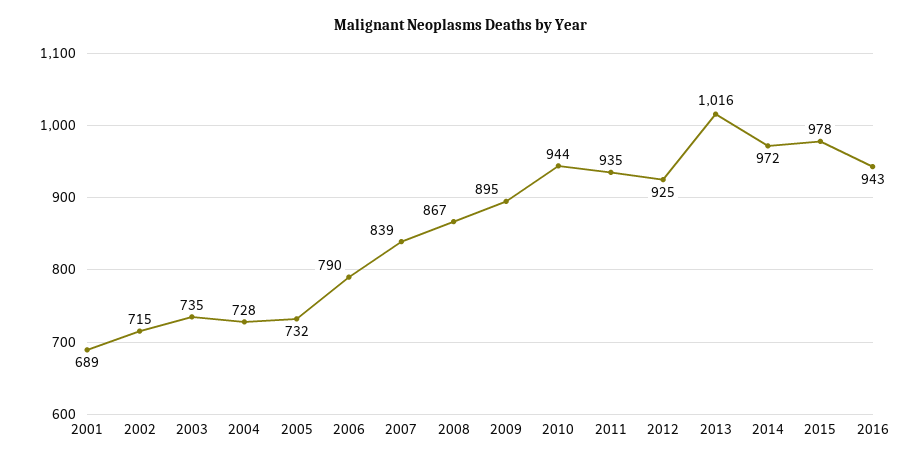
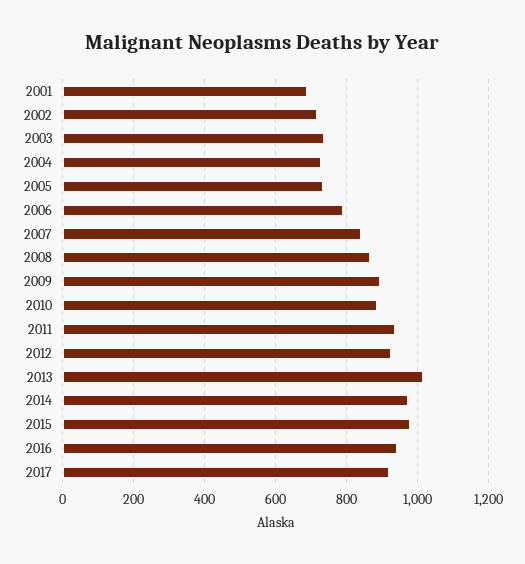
2010: 944 -> 880
2017: none -> 920

